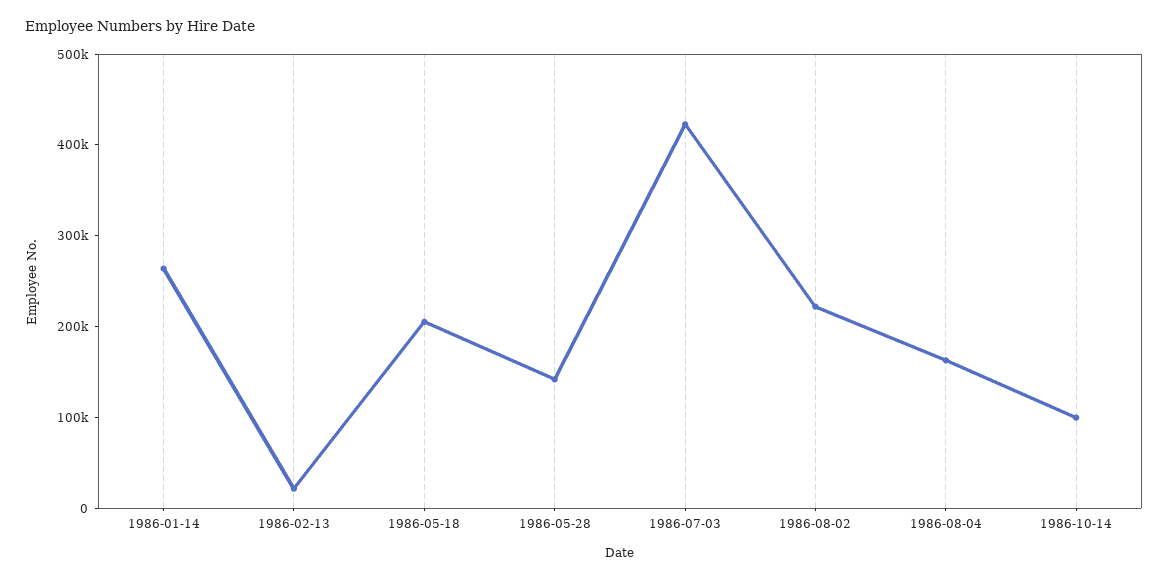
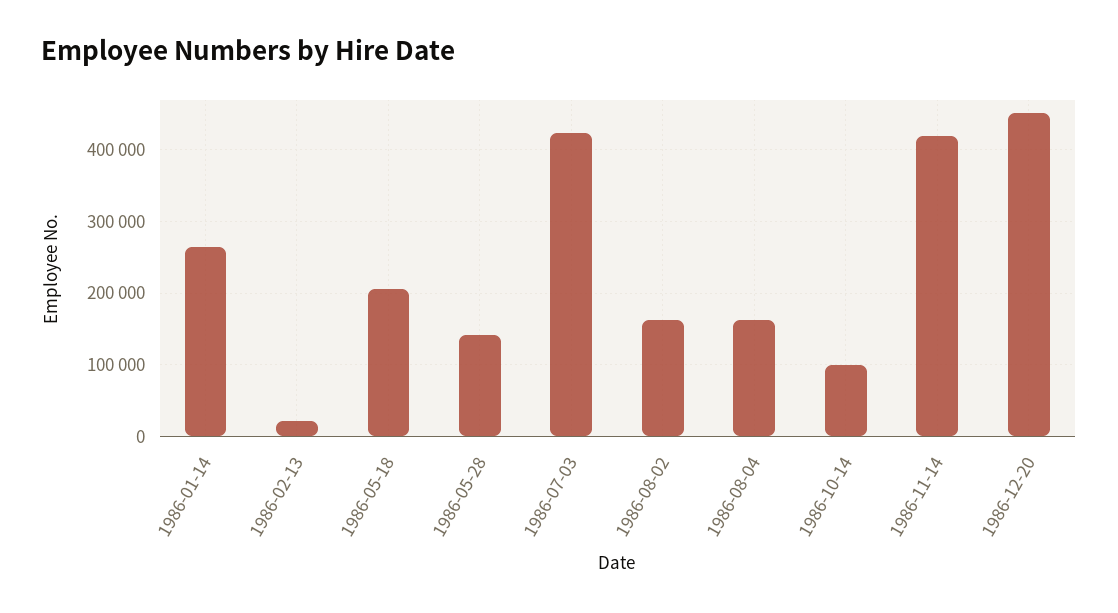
1986-08-02: 220000 -> 160000
1986-11-14: none -> 420000
1986-12-20: none -> 450000

